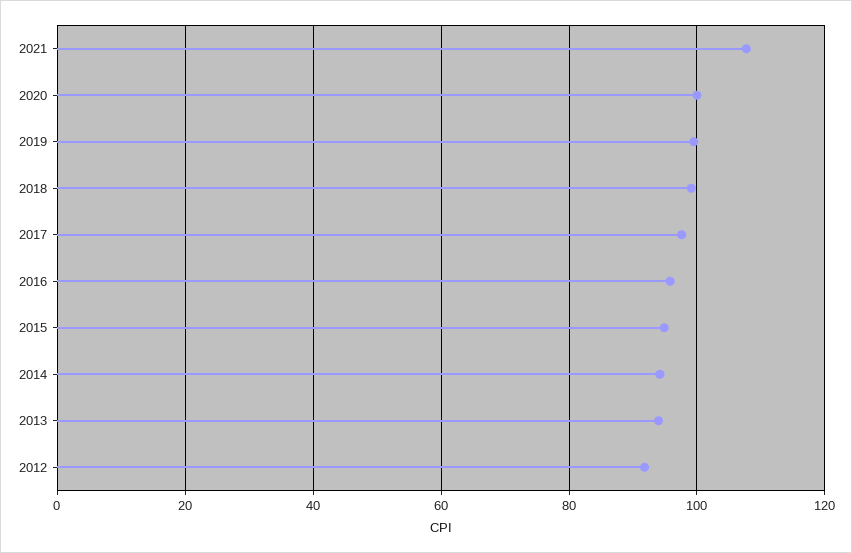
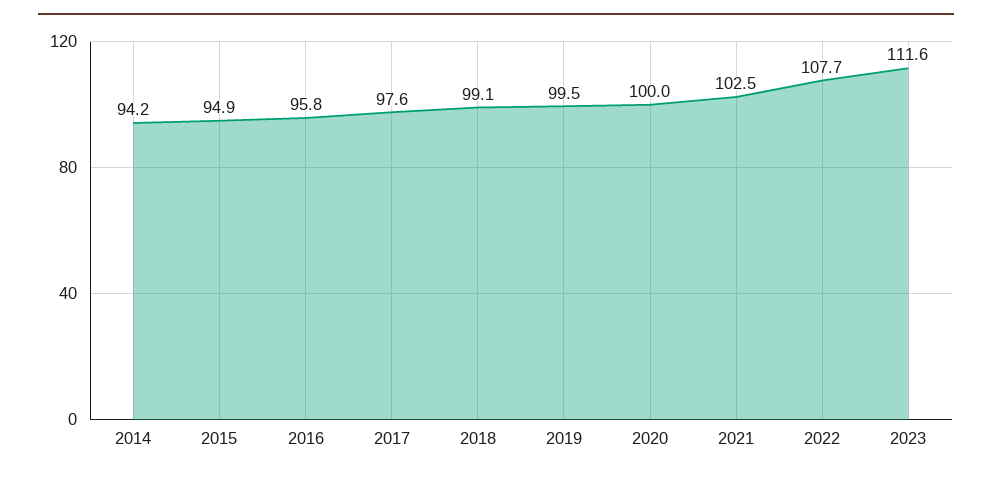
2021: 108 -> 102.5
2013: 94 -> none
2012: 92 -> none
2022: none -> 107.7
2023: none -> 111.6

